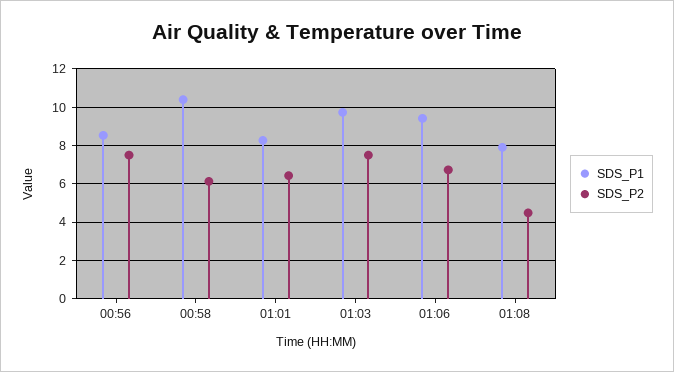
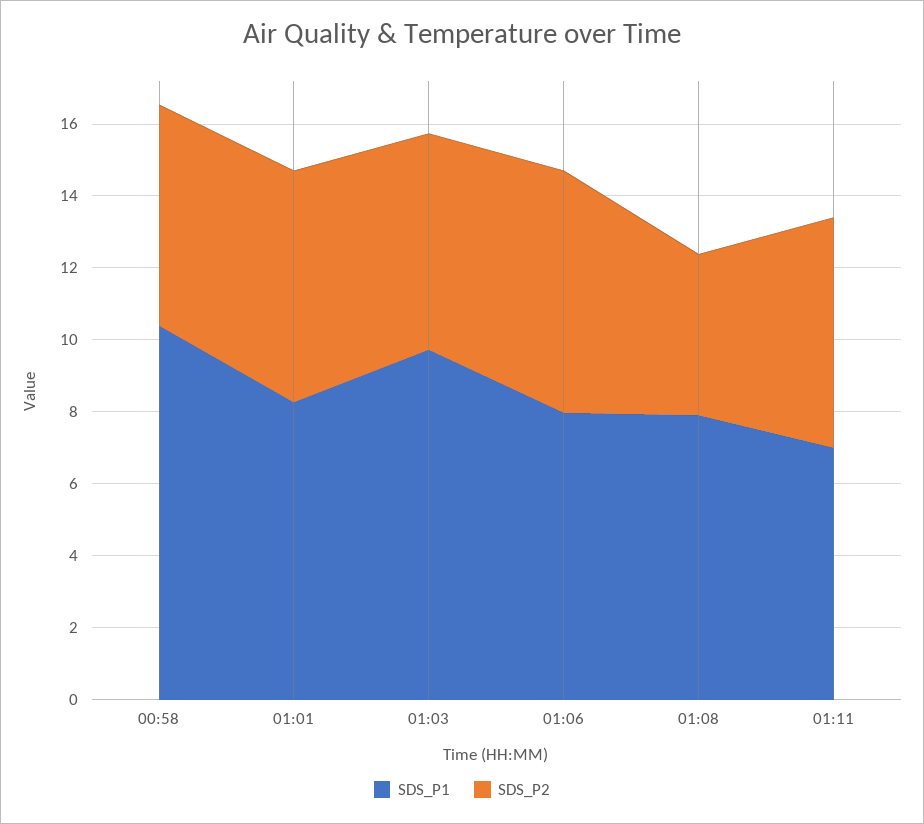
SDS_P1, 00:56: 8.5 -> none
SDS_P2, 00:56: 7.5 -> none
SDS_P2, 01:03: 7.5 -> 6
SDS_P1, 01:06: 9.5 -> 8
SDS_P1, 01:11: none -> 7
SDS_P2, 01:11: none -> 6.5

